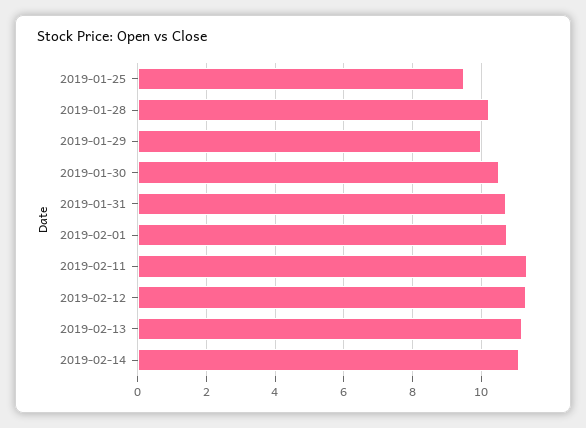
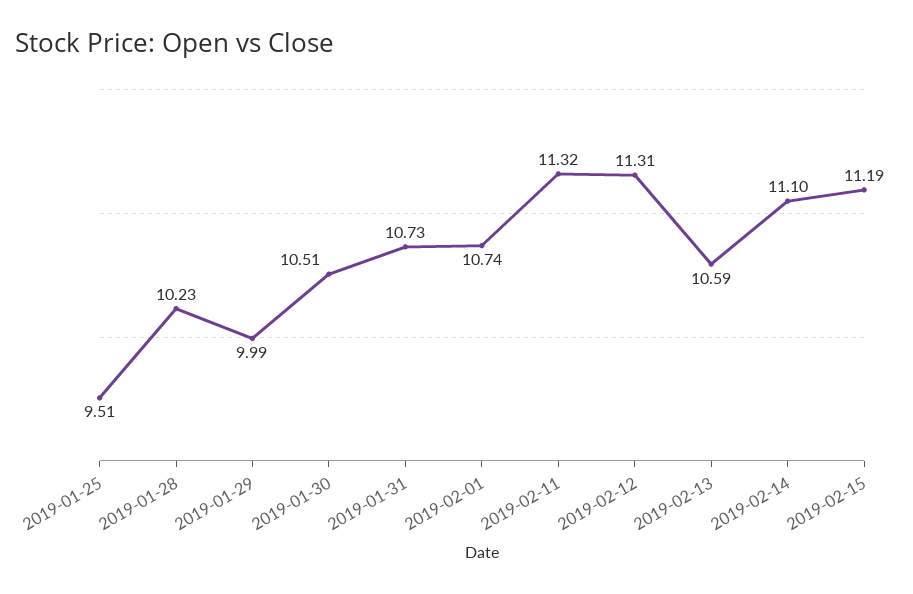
2019-02-13: 11.2 -> 10.59
2019-02-15: none -> 11.19

